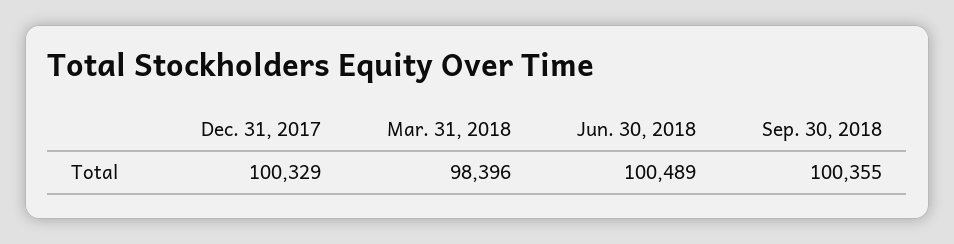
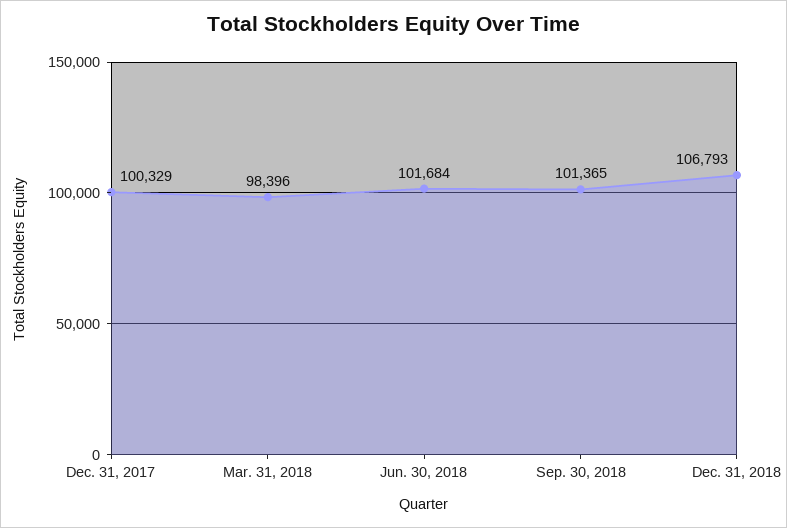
Jun. 30, 2018: 100489 -> 101684
Sep. 30, 2018: 100355 -> 101365
Dec. 31, 2018: none -> 106793

